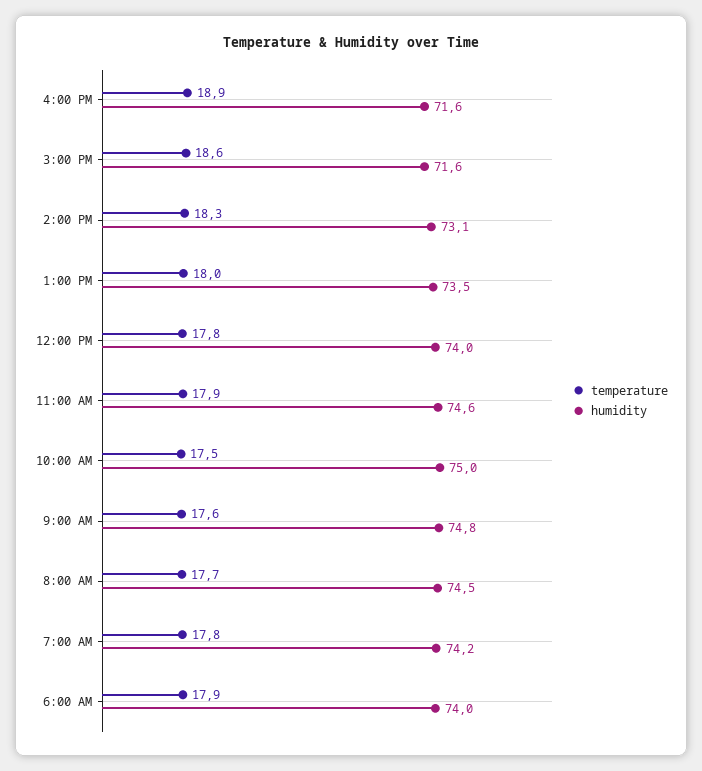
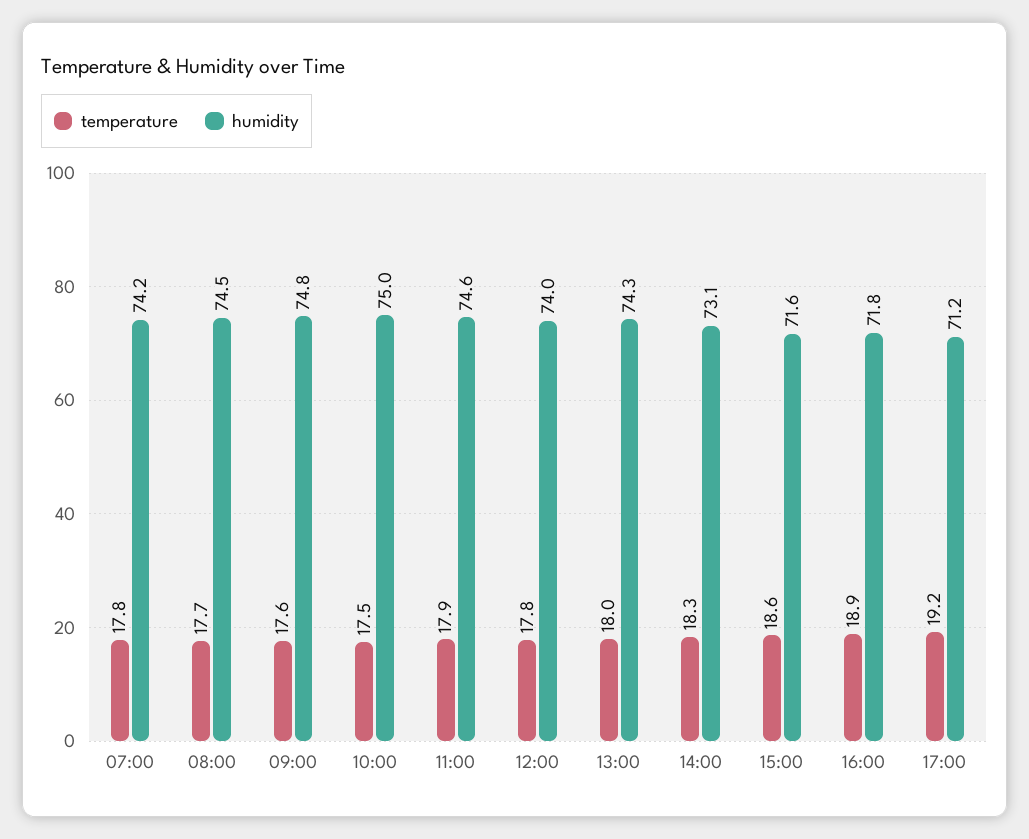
humidity, 4:00 PM: 71.6 -> 71.8
humidity, 1:00 PM: 73.5 -> 74.3
temperature, 6:00 AM: 17.9 -> none
humidity, 6:00 AM: 74 -> none
temperature, 17:00: none -> 19.2
humidity, 17:00: none -> 71.2

